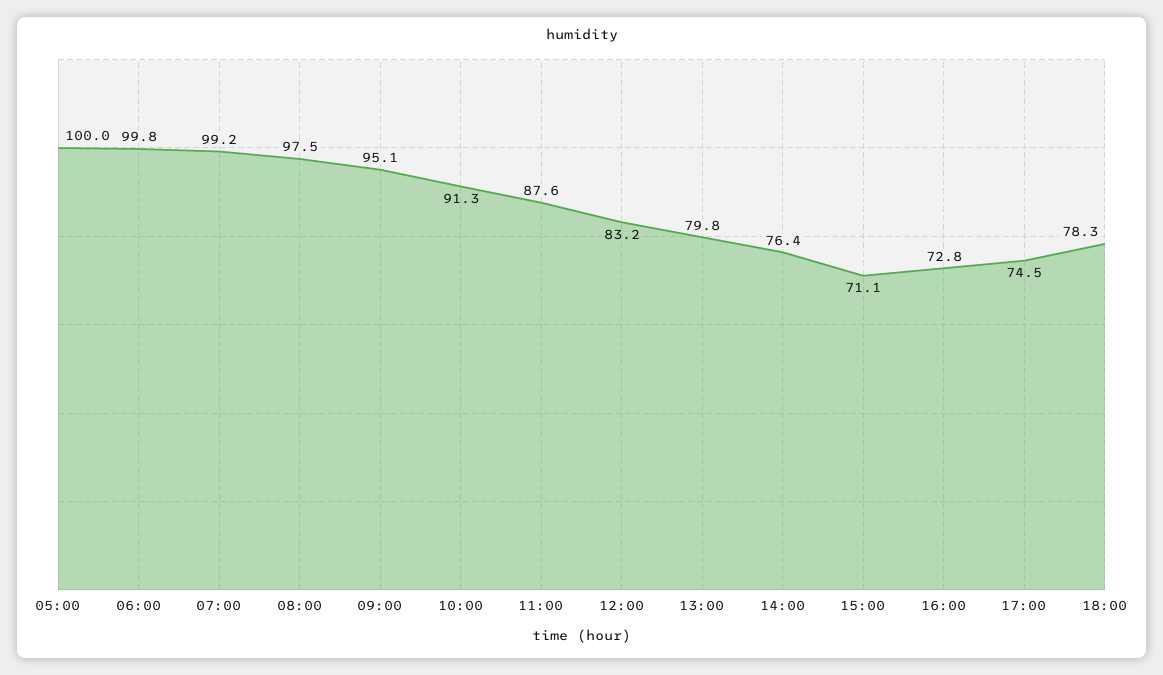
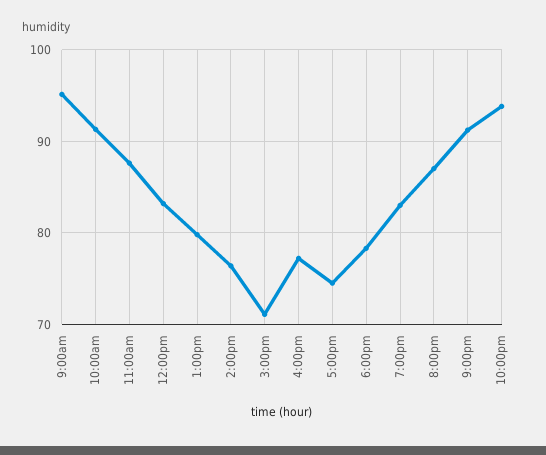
05:00: 100 -> none
06:00: 99.8 -> none
07:00: 99.2 -> none
08:00: 97.5 -> none
16:00: 72.8 -> 77
7:00pm: none -> 83
8:00pm: none -> 87
9:00pm: none -> 91
10:00pm: none -> 94

